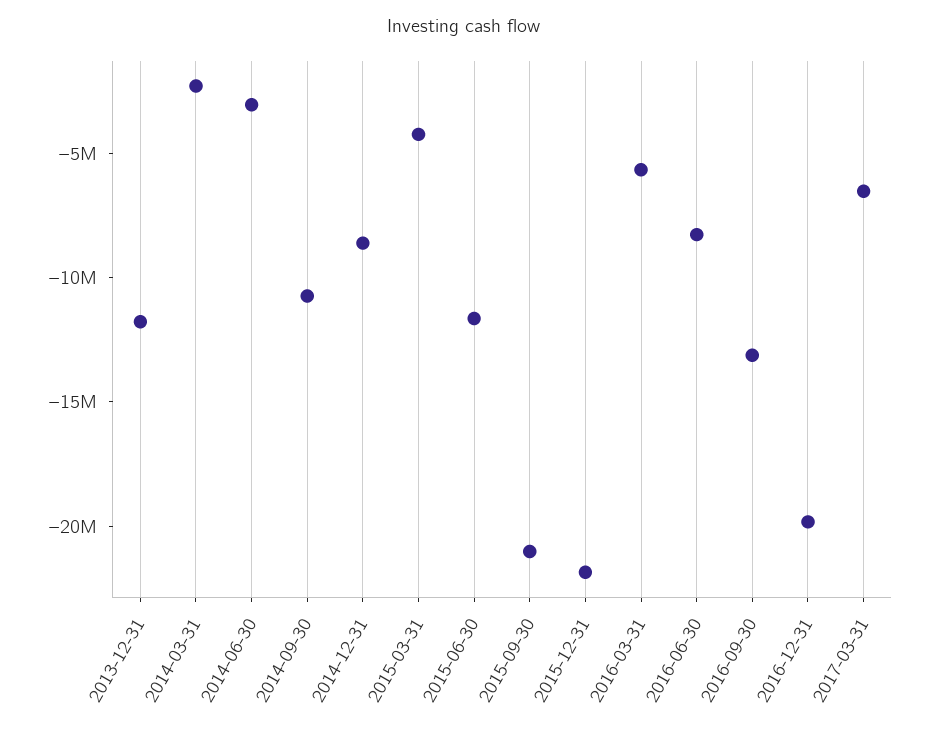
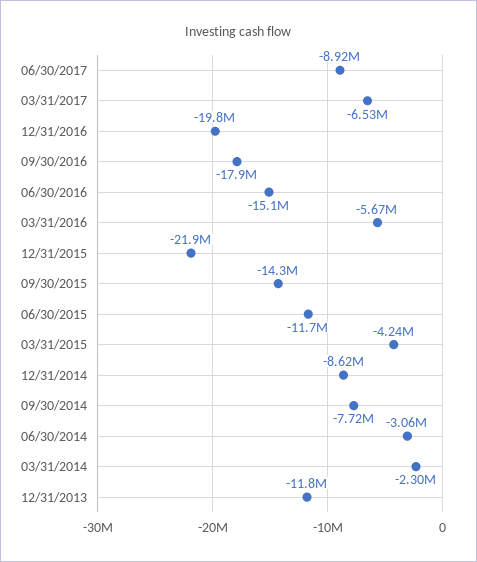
2014-09-30: -11000000 -> -7720000
2015-09-30: -21000000 -> -14300000
2016-06-30: -8000000 -> -15100000
2016-09-30: -13000000 -> -17900000
06/30/2017: none -> -8920000

